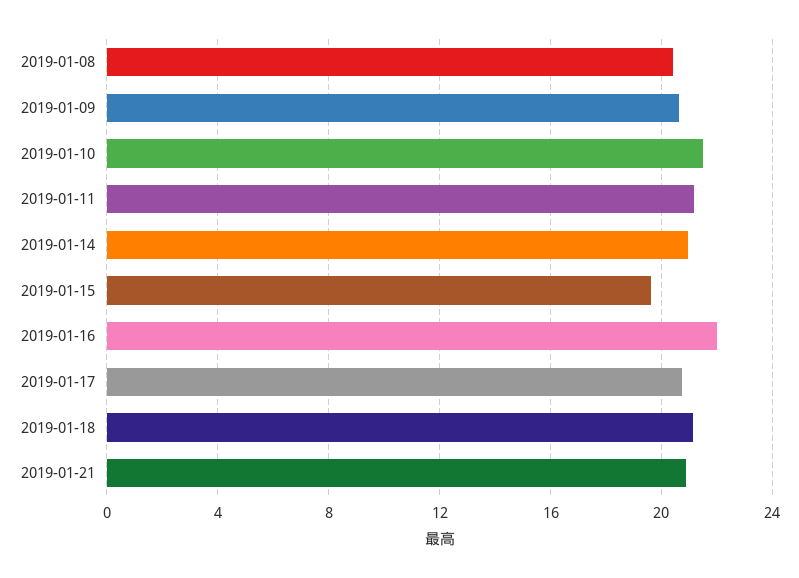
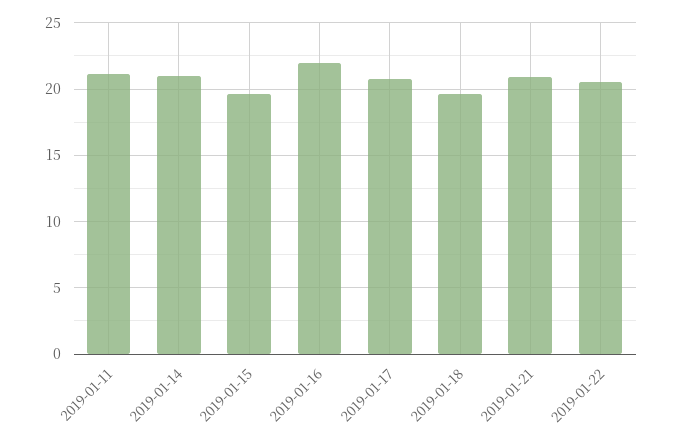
2019-01-08: 20.5 -> none
2019-01-09: 20.5 -> none
2019-01-10: 21.5 -> none
2019-01-18: 21 -> 19.5
2019-01-22: none -> 20.5

